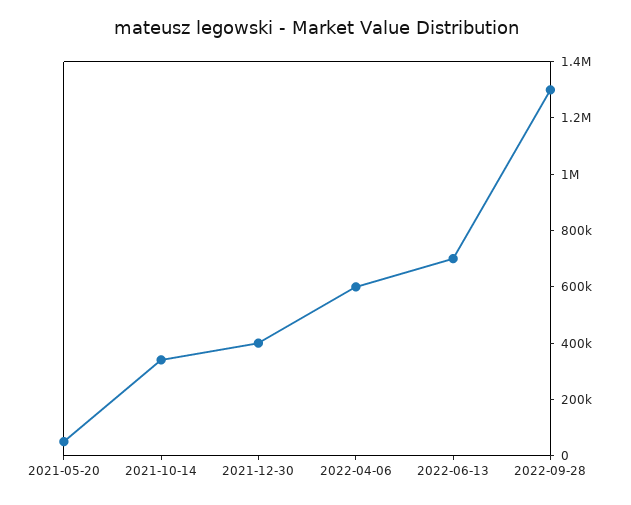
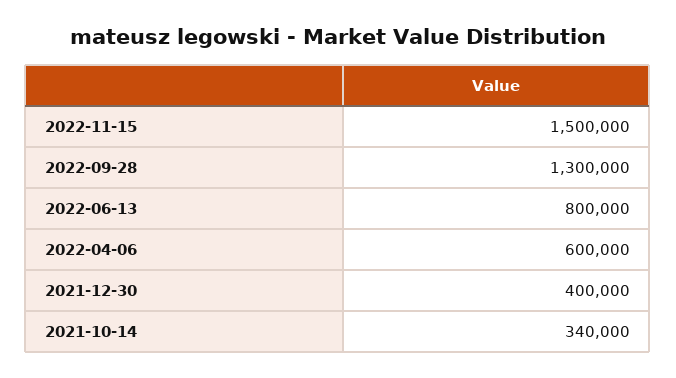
2021-05-20: 50000 -> none
2022-06-13: 700000 -> 800000
2022-11-15: none -> 1500000

